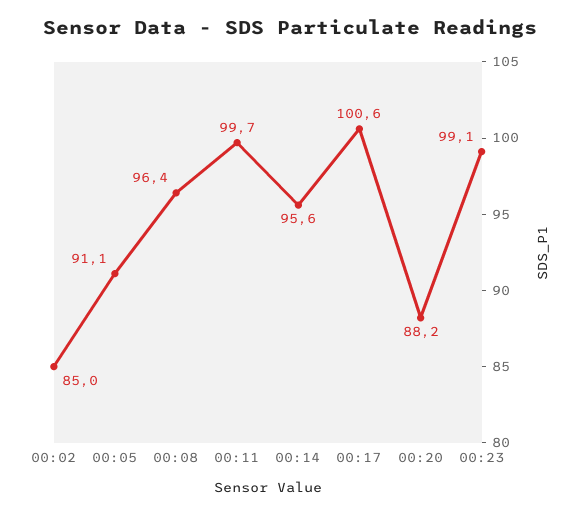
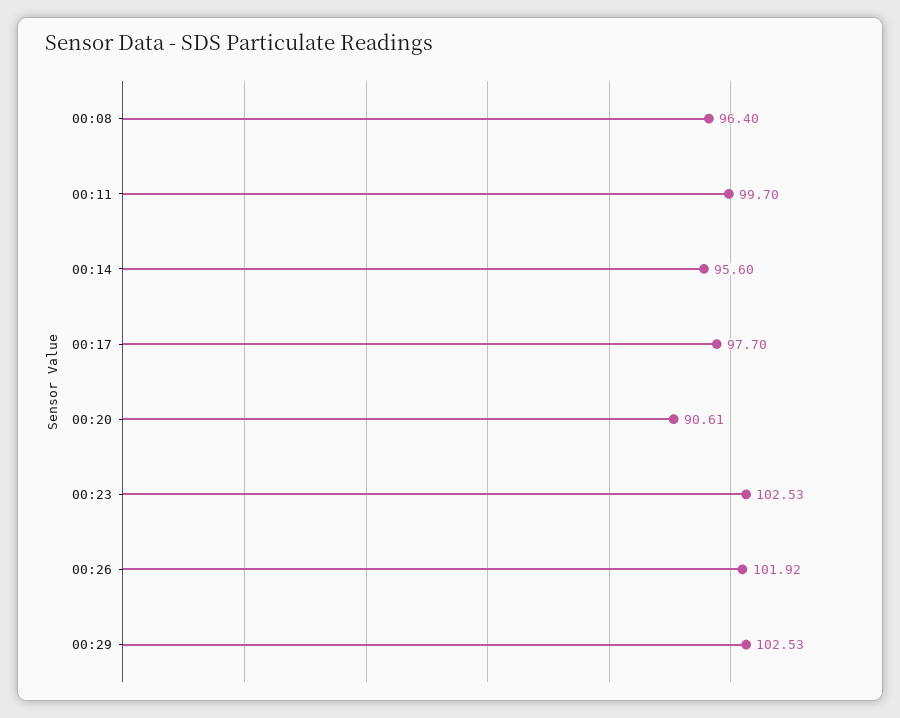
00:02: 85 -> none
00:05: 91.1 -> none
00:17: 100.6 -> 97.7
00:20: 88.2 -> 90.61
00:23: 99.1 -> 102.53
00:26: none -> 101.92
00:29: none -> 102.53

